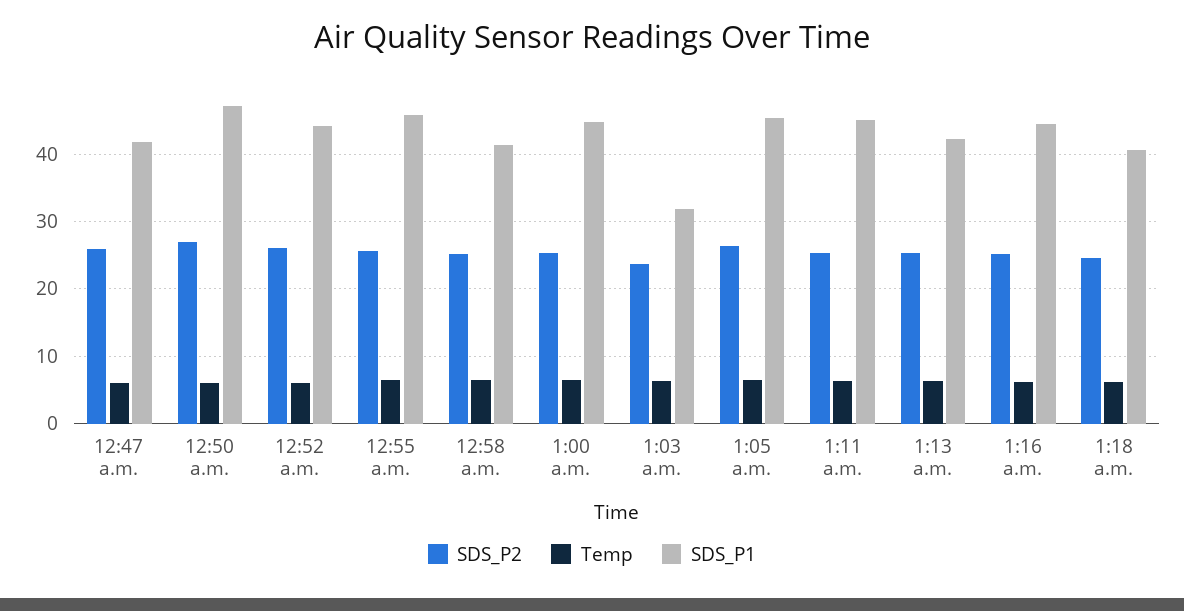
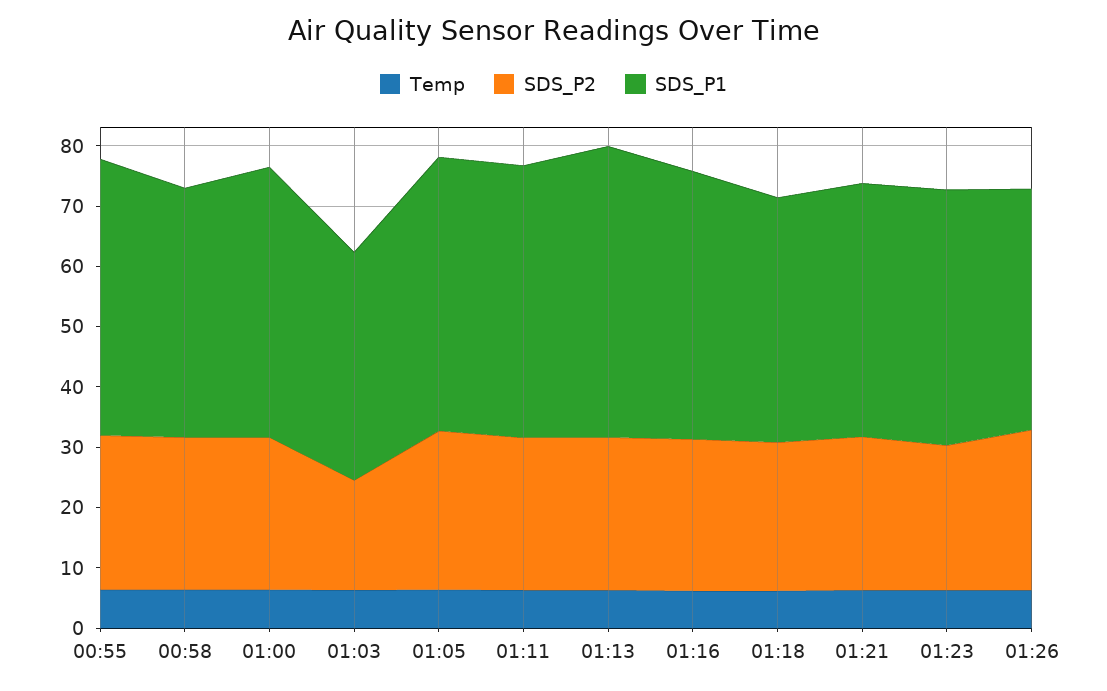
SDS_P2, 12:47 a.m.: 26 -> none
Temp, 12:47 a.m.: 6 -> none
SDS_P1, 12:47 a.m.: 42 -> none
SDS_P2, 12:50 a.m.: 27 -> none
Temp, 12:50 a.m.: 6 -> none
SDS_P1, 12:50 a.m.: 47 -> none
SDS_P2, 12:52 a.m.: 26 -> none
Temp, 12:52 a.m.: 6 -> none
SDS_P1, 12:52 a.m.: 44 -> none
SDS_P2, 1:03 a.m.: 24 -> 18
SDS_P1, 1:03 a.m.: 32 -> 38
SDS_P1, 1:13 a.m.: 42 -> 48
Temp, 01:21: none -> 6
SDS_P2, 01:21: none -> 26
SDS_P1, 01:21: none -> 42
Temp, 01:23: none -> 6
SDS_P2, 01:23: none -> 24
SDS_P1, 01:23: none -> 42
Temp, 01:26: none -> 6
SDS_P2, 01:26: none -> 26
SDS_P1, 01:26: none -> 40

